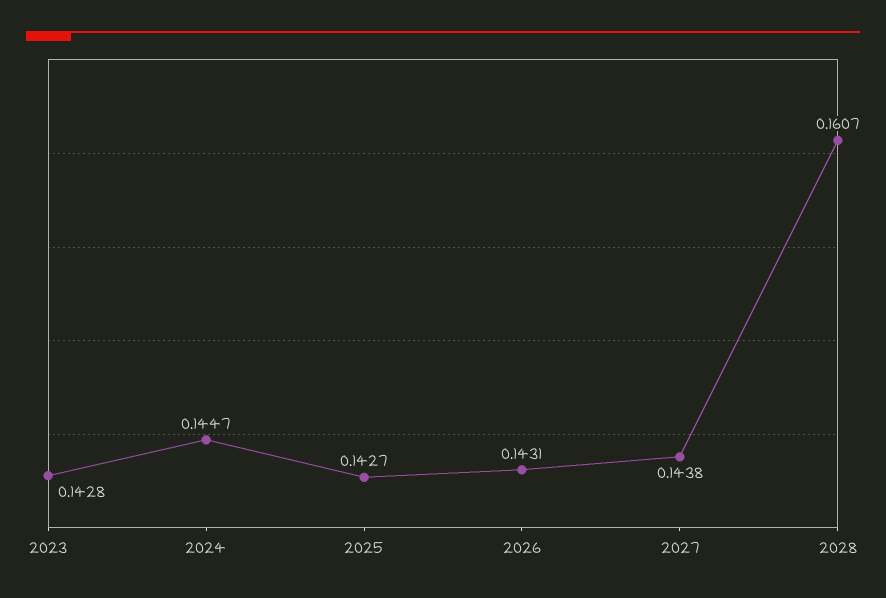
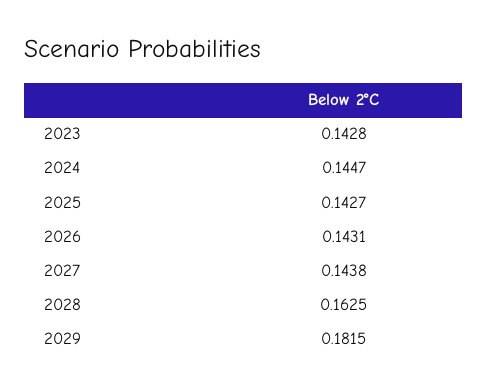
2028: 0.1607 -> 0.1625
2029: none -> 0.1815

